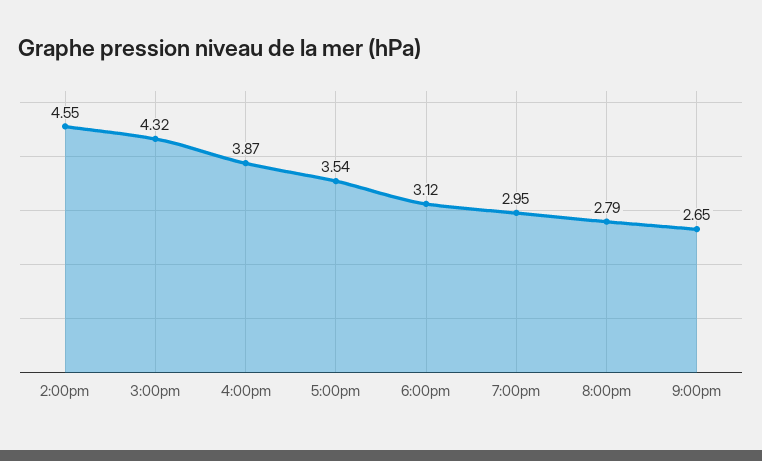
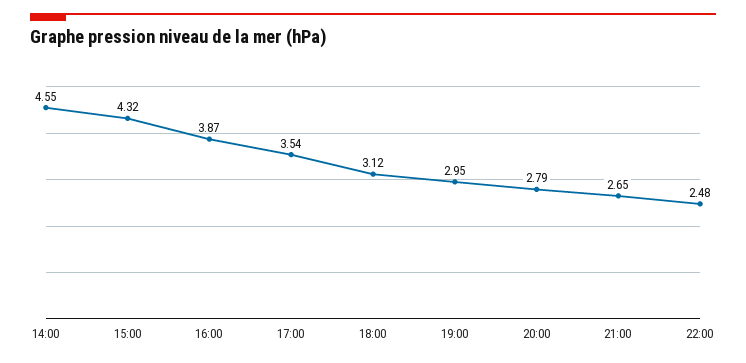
22:00: none -> 2.48

